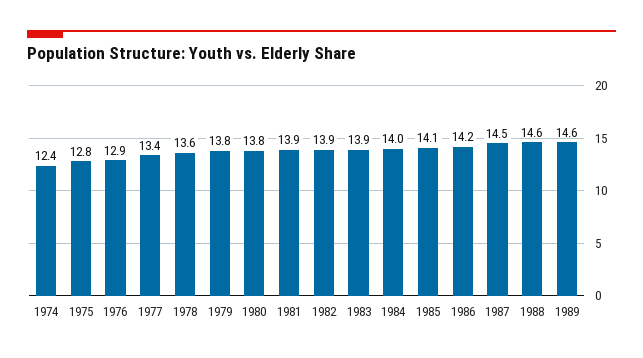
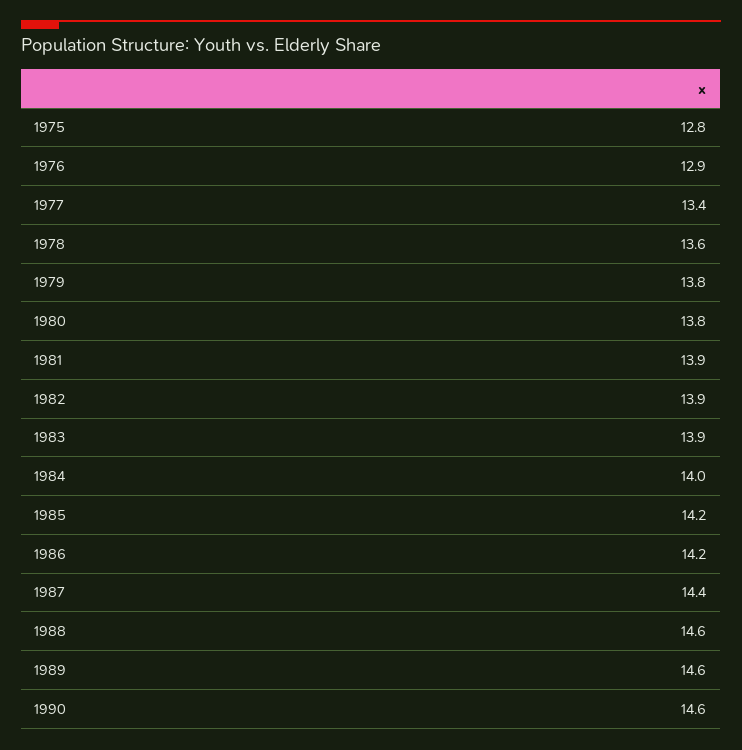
1974: 12.4 -> none
1985: 14.1 -> 14.2
1987: 14.5 -> 14.4
1990: none -> 14.6

